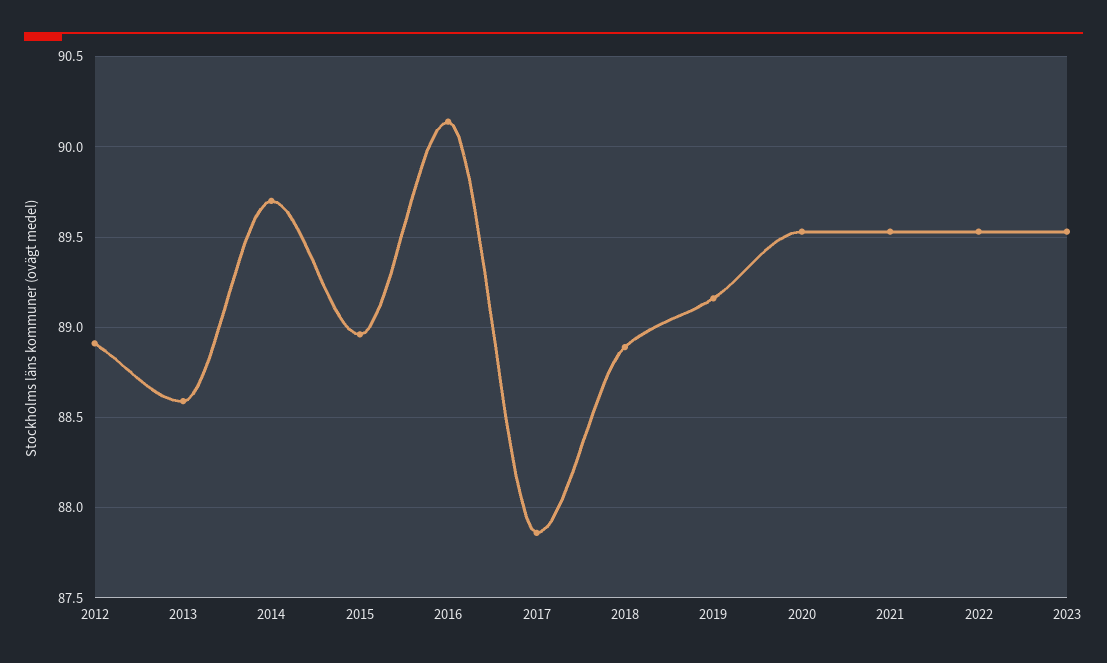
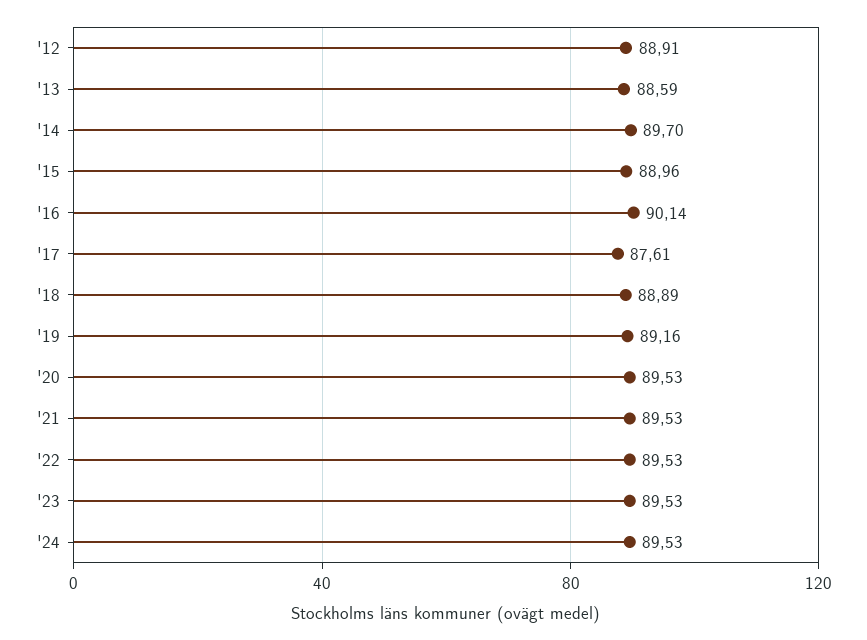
2017: 87.85 -> 87.61
'24: none -> 89.53

